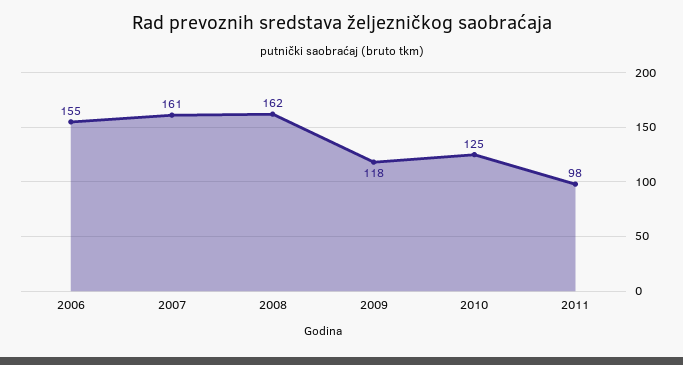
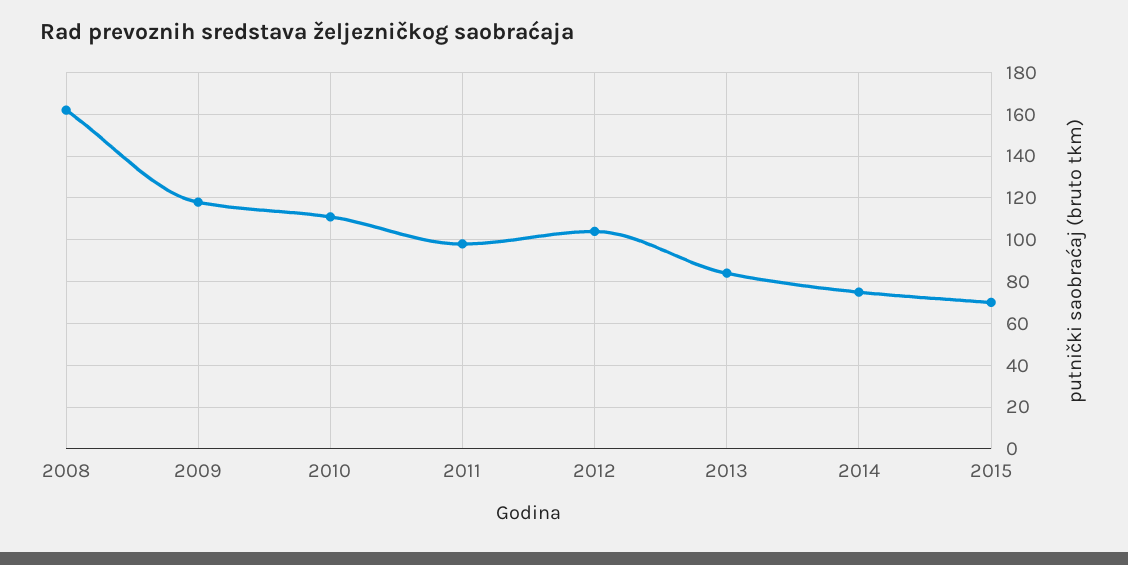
2006: 155 -> none
2007: 161 -> none
2010: 125 -> 110
2012: none -> 105
2013: none -> 85
2014: none -> 75
2015: none -> 70

